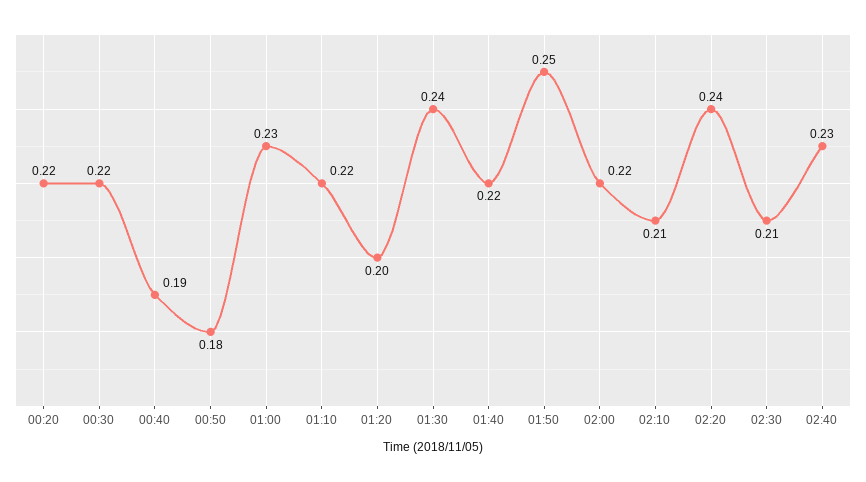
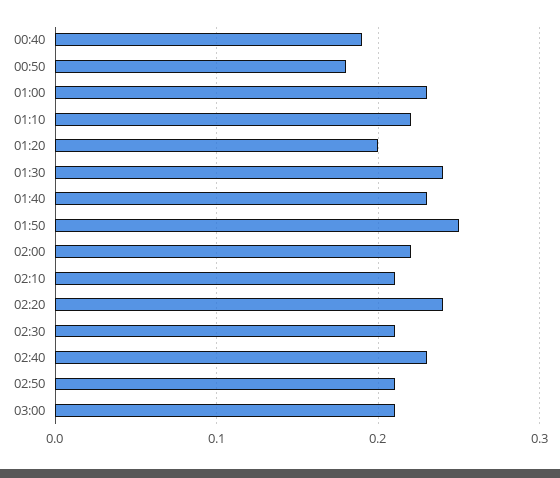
00:20: 0.22 -> none
00:30: 0.22 -> none
01:40: 0.22 -> 0.23
02:50: none -> 0.21
03:00: none -> 0.21

